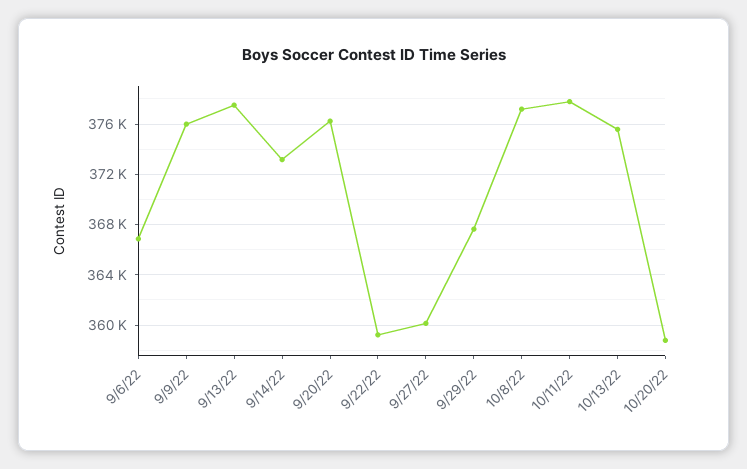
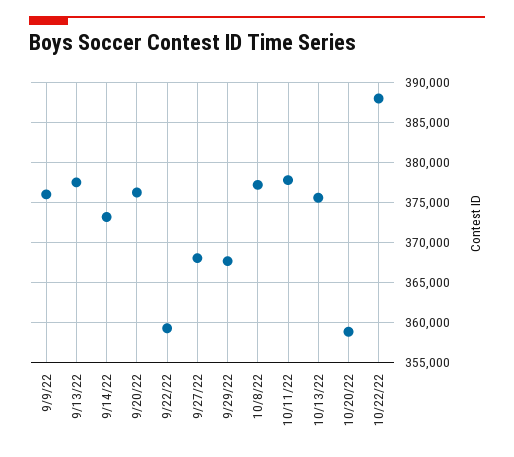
9/6/22: 367000 -> none
9/27/22: 360000 -> 368000
10/22/22: none -> 388000

